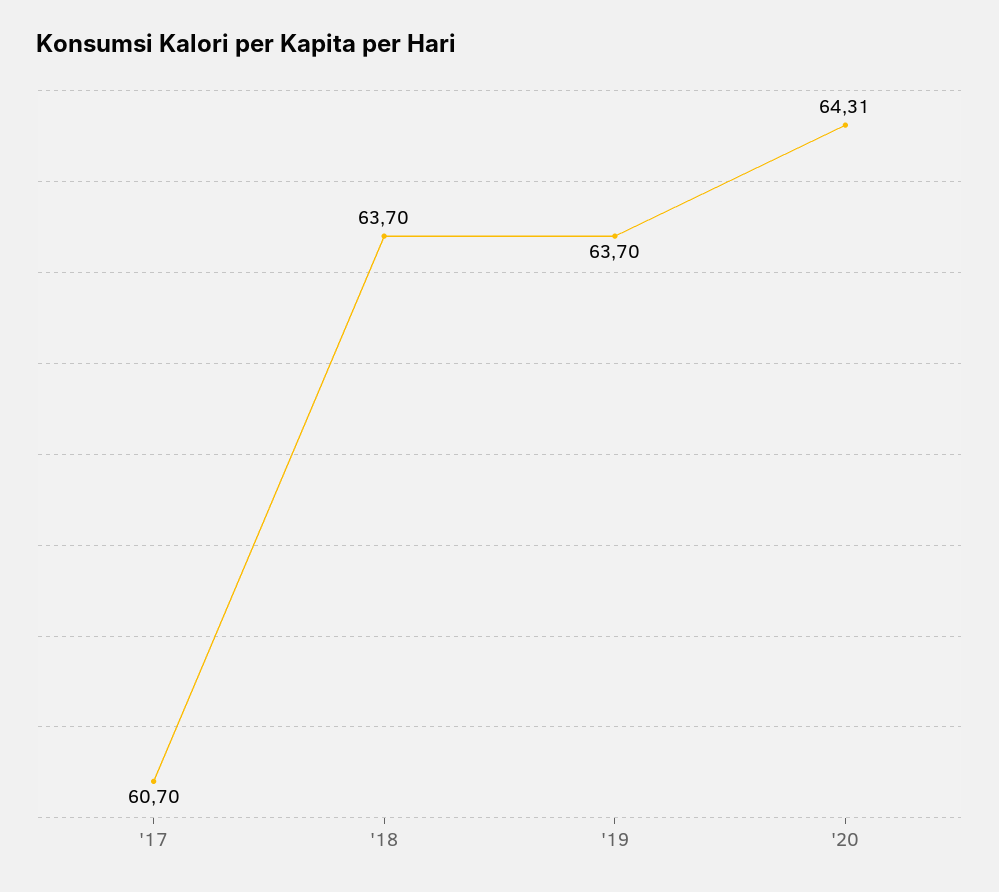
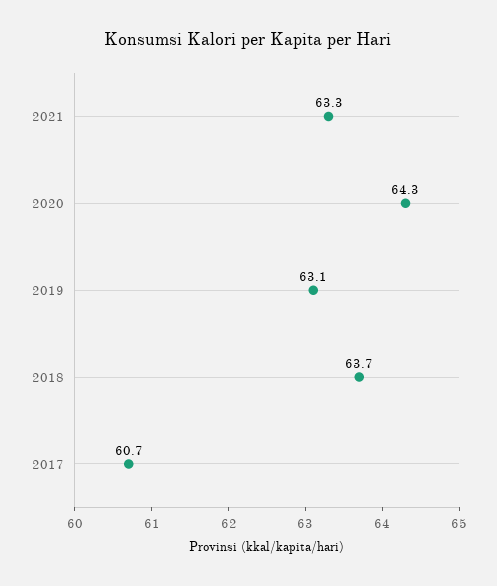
'19: 63.7 -> 63.1
2021: none -> 63.3

